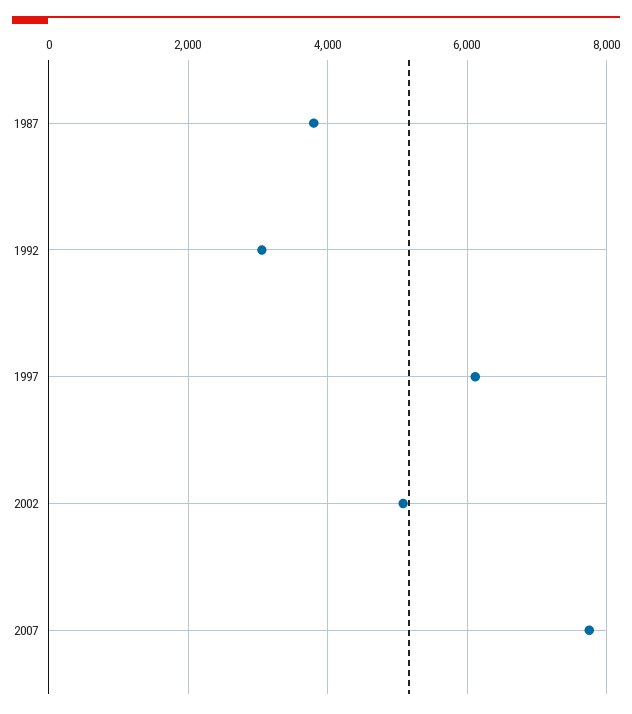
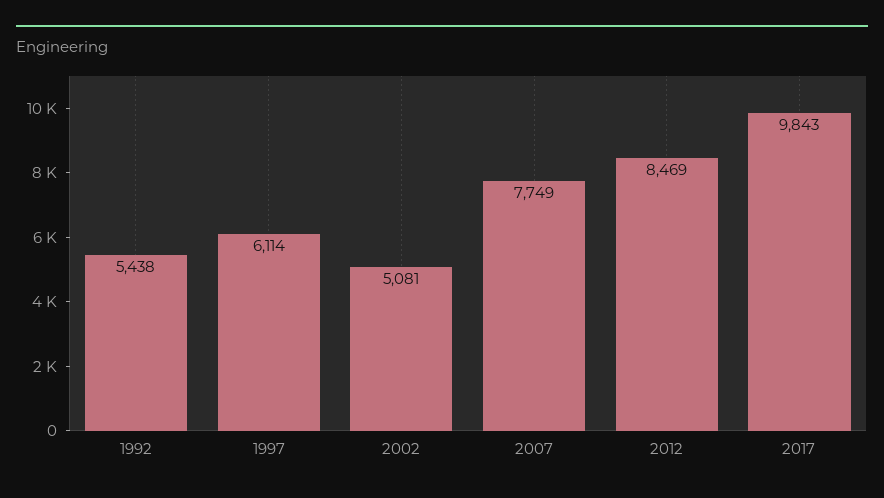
1987: 3800 -> none
1992: 3000 -> 5438
2012: none -> 8469
2017: none -> 9843

